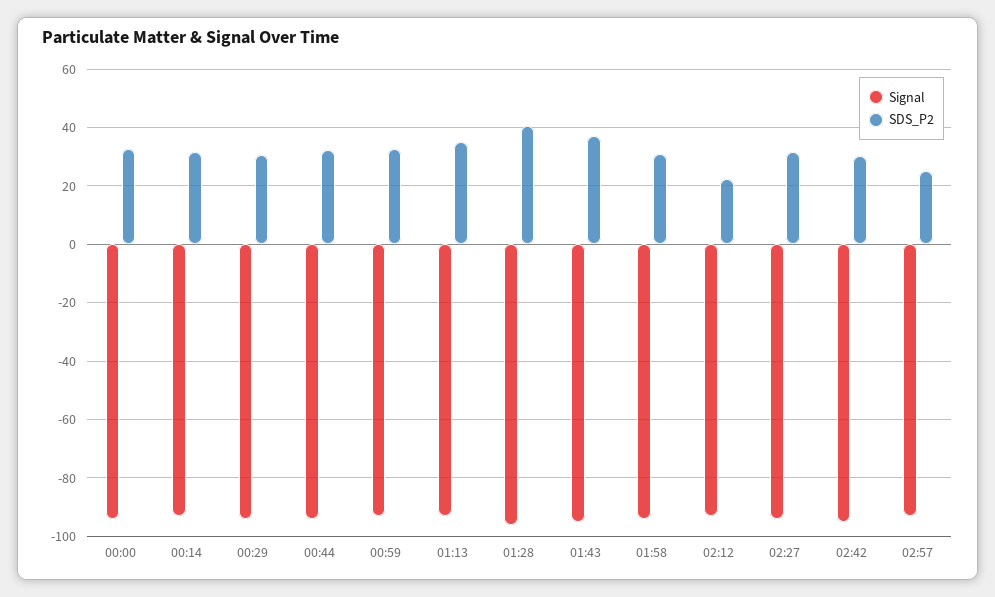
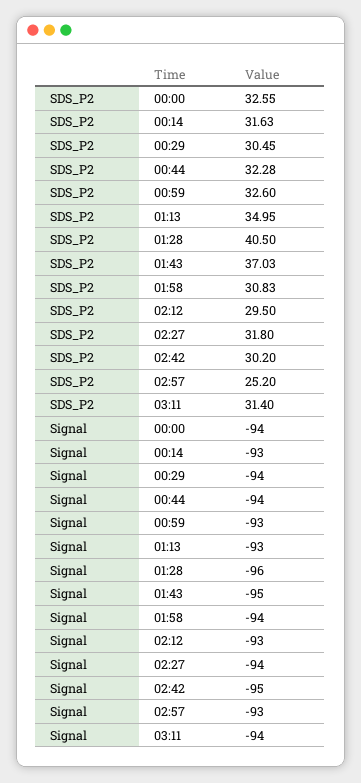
SDS_P2, 02:12: 22.5 -> 29.5
SDS_P2, 03:11: none -> 31.4
Signal, 03:11: none -> -94

